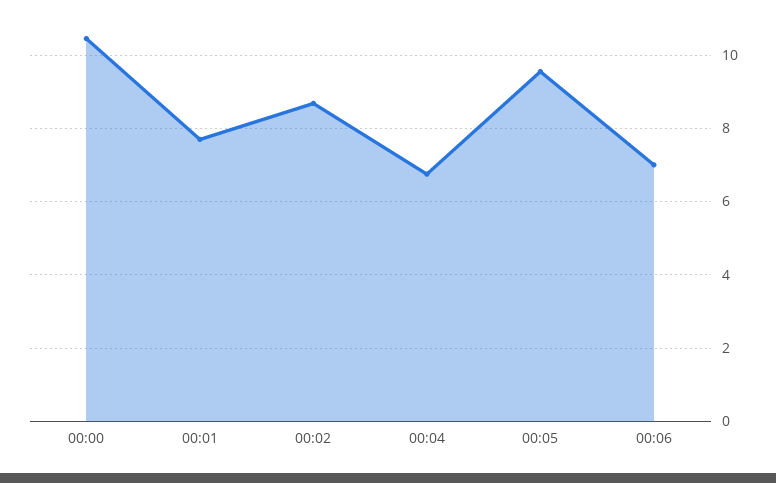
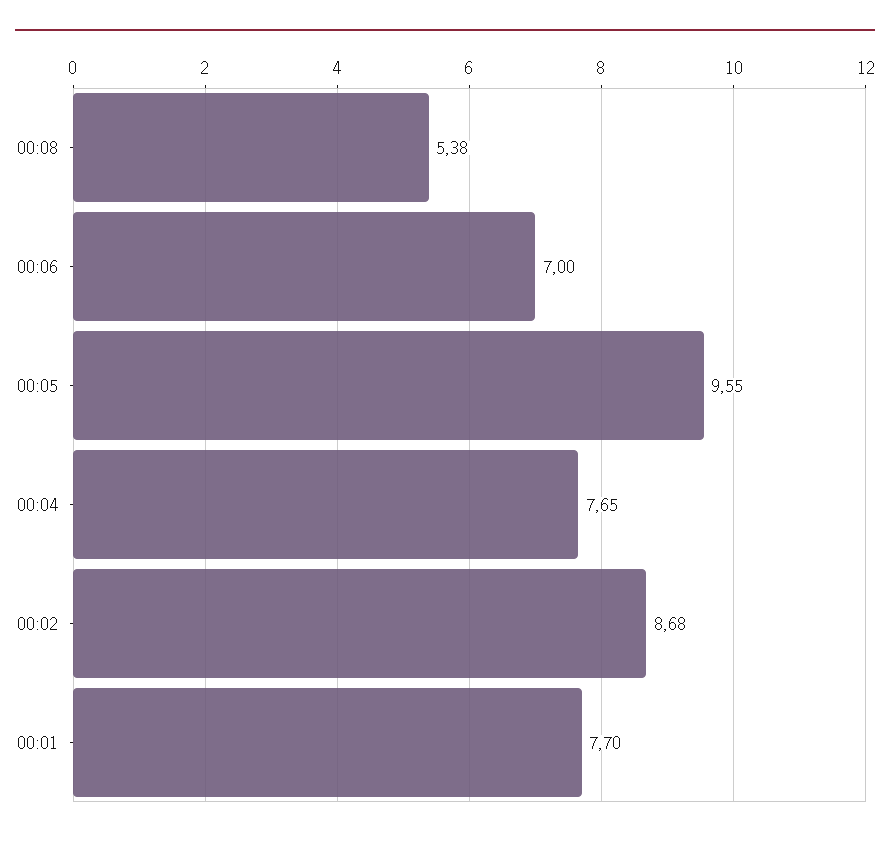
00:00: 10.4 -> none
00:04: 6.8 -> 7.65
00:08: none -> 5.38

